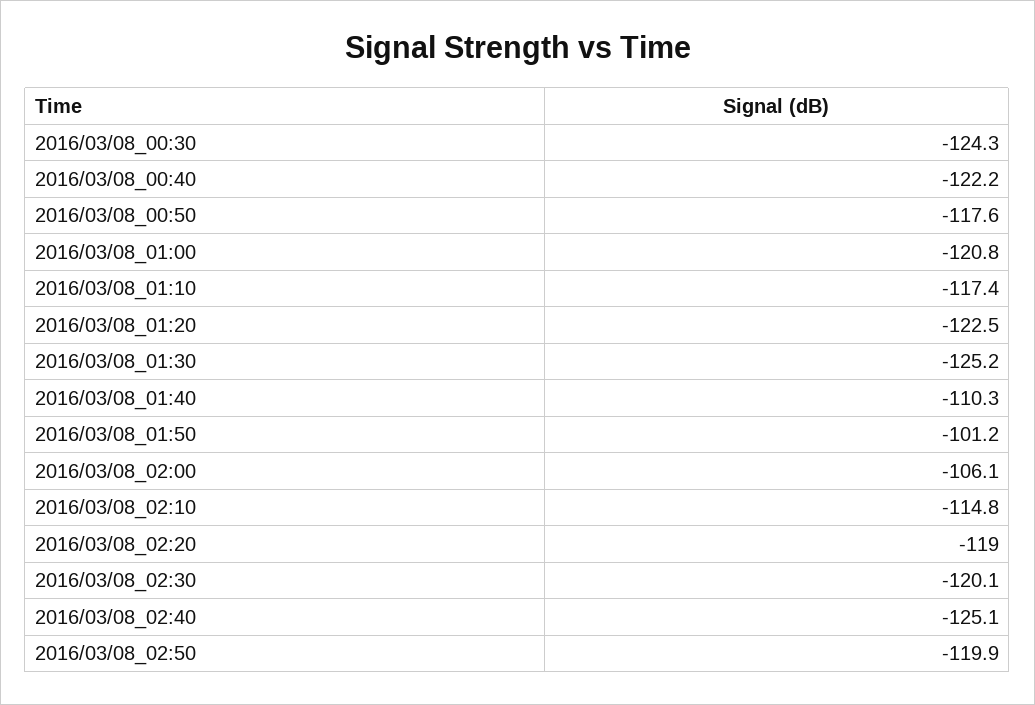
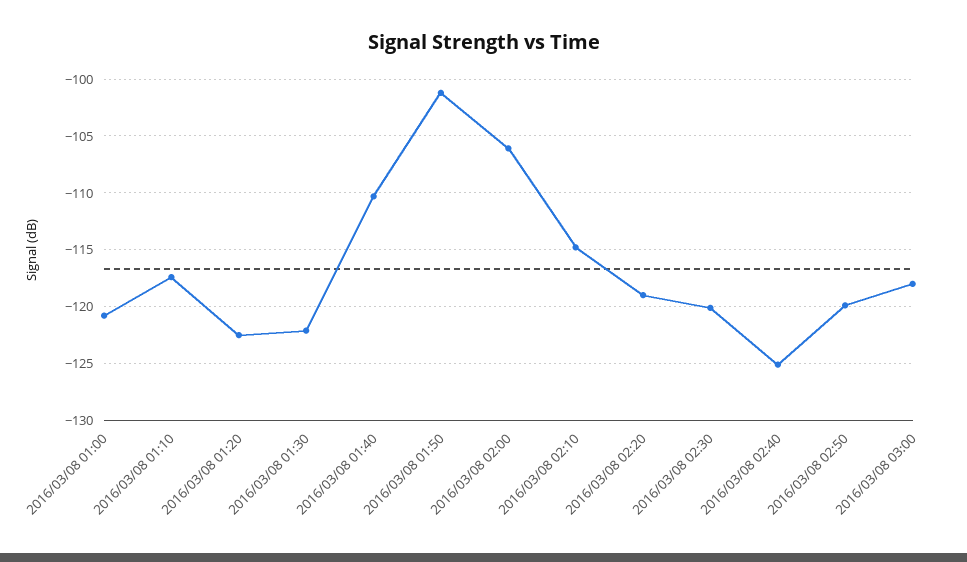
2016/03/08_00:30: -124.3 -> none
2016/03/08_00:40: -122.2 -> none
2016/03/08_00:50: -117.6 -> none
2016/03/08_01:30: -125.2 -> -122
2016/03/08 03:00: none -> -118

